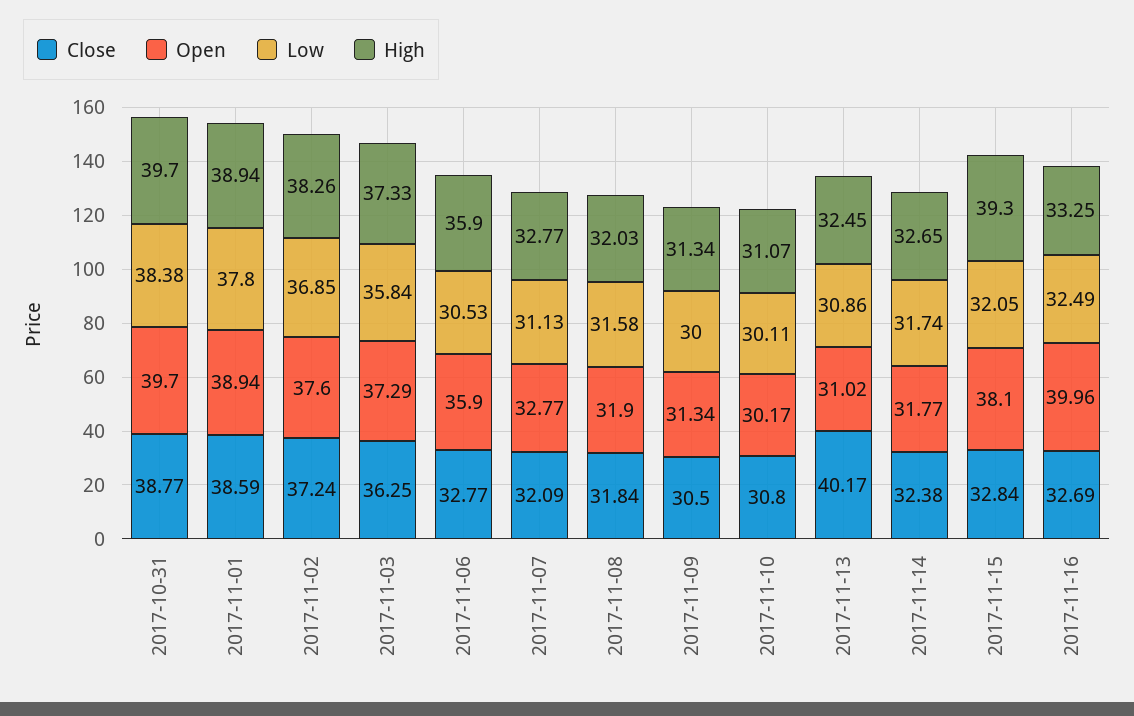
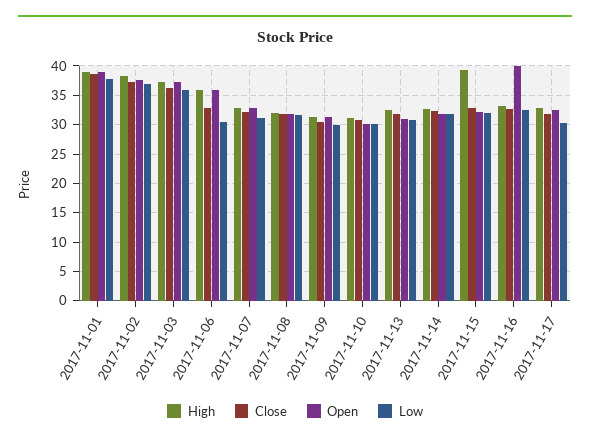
Close, 2017-10-31: 38.77 -> none
Open, 2017-10-31: 39.7 -> none
Low, 2017-10-31: 38.38 -> none
High, 2017-10-31: 39.7 -> none
Close, 2017-11-13: 40.17 -> 32.5
Open, 2017-11-15: 38.1 -> 32.5
High, 2017-11-17: none -> 32.5
Close, 2017-11-17: none -> 32.5
Open, 2017-11-17: none -> 32.5
Low, 2017-11-17: none -> 30

